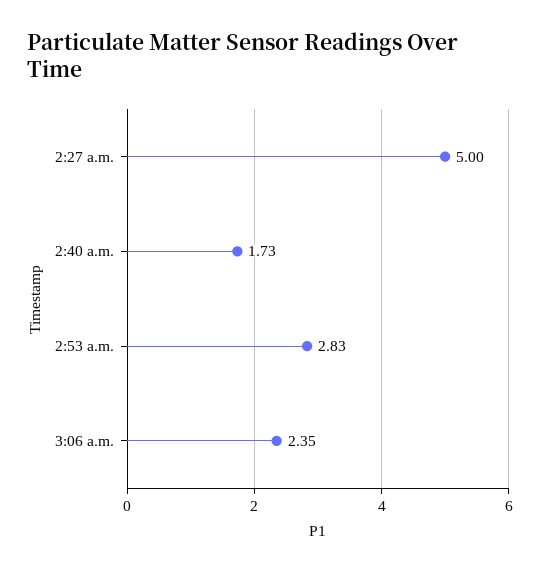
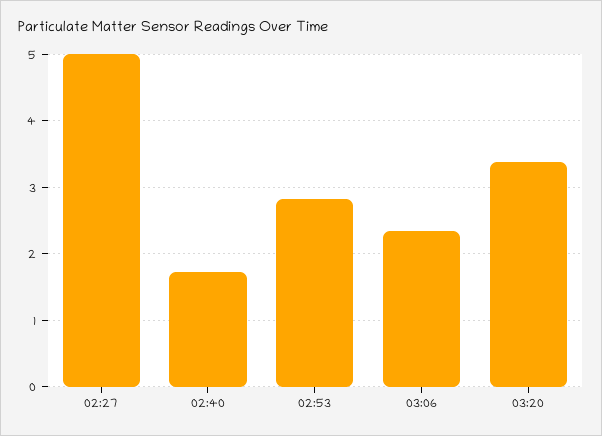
03:20: none -> 3.4

